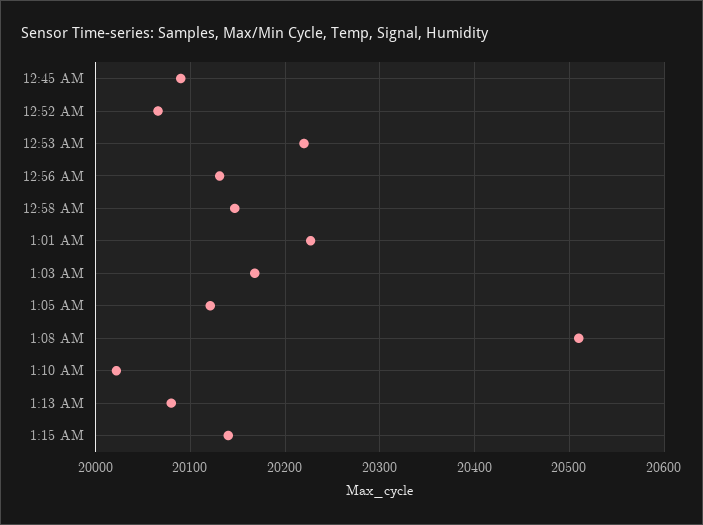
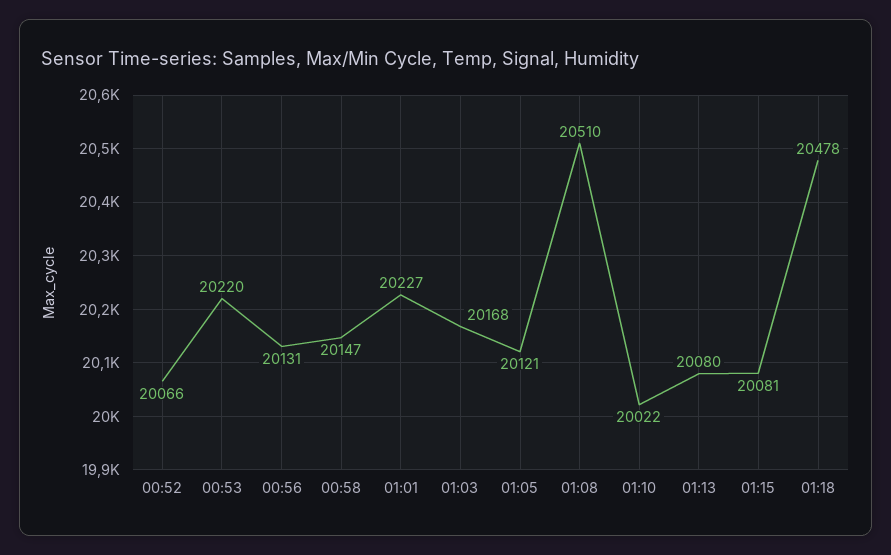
12:45 AM: 20090 -> none
1:15 AM: 20140 -> 20081
01:18: none -> 20478

